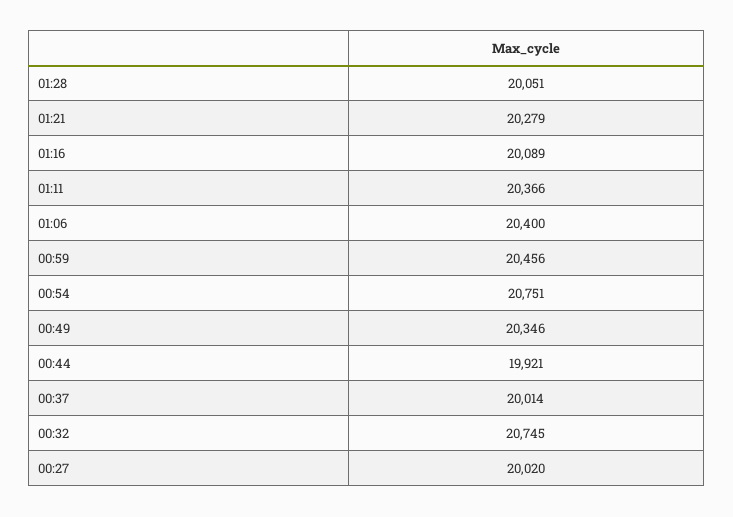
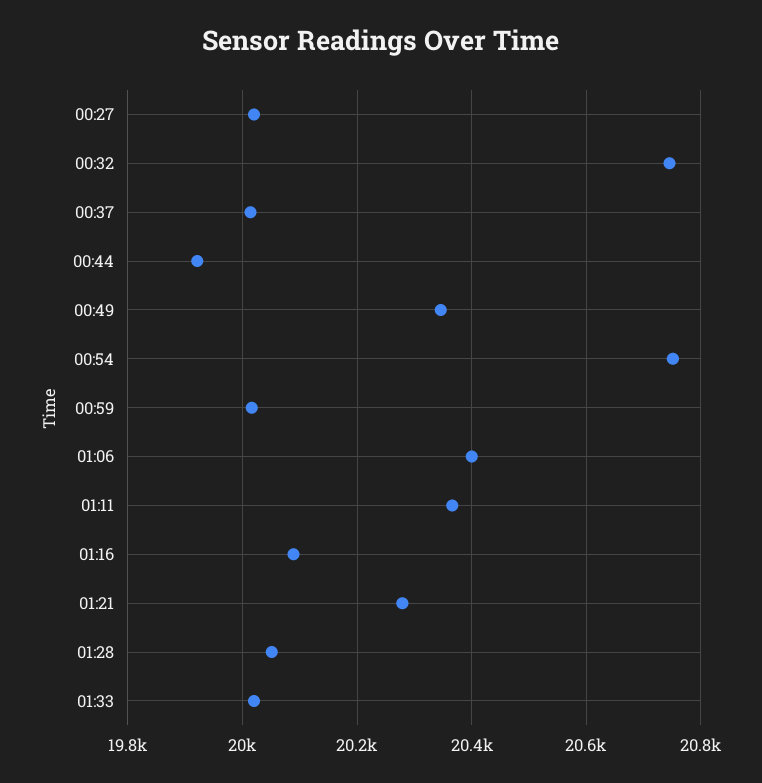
00:59: 20456 -> 20020
01:33: none -> 20020

